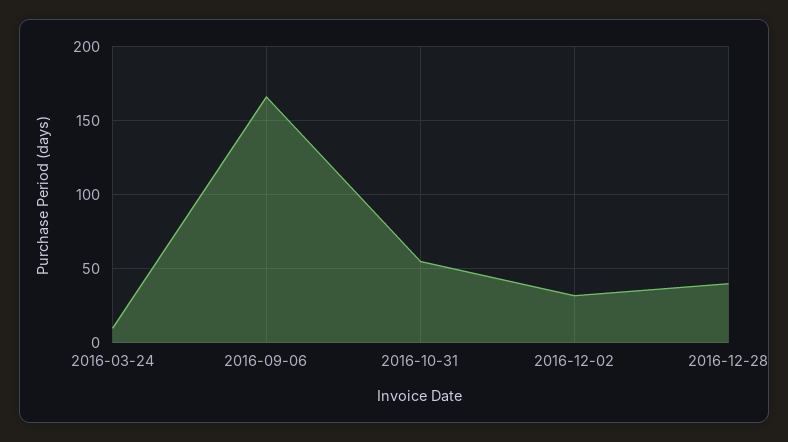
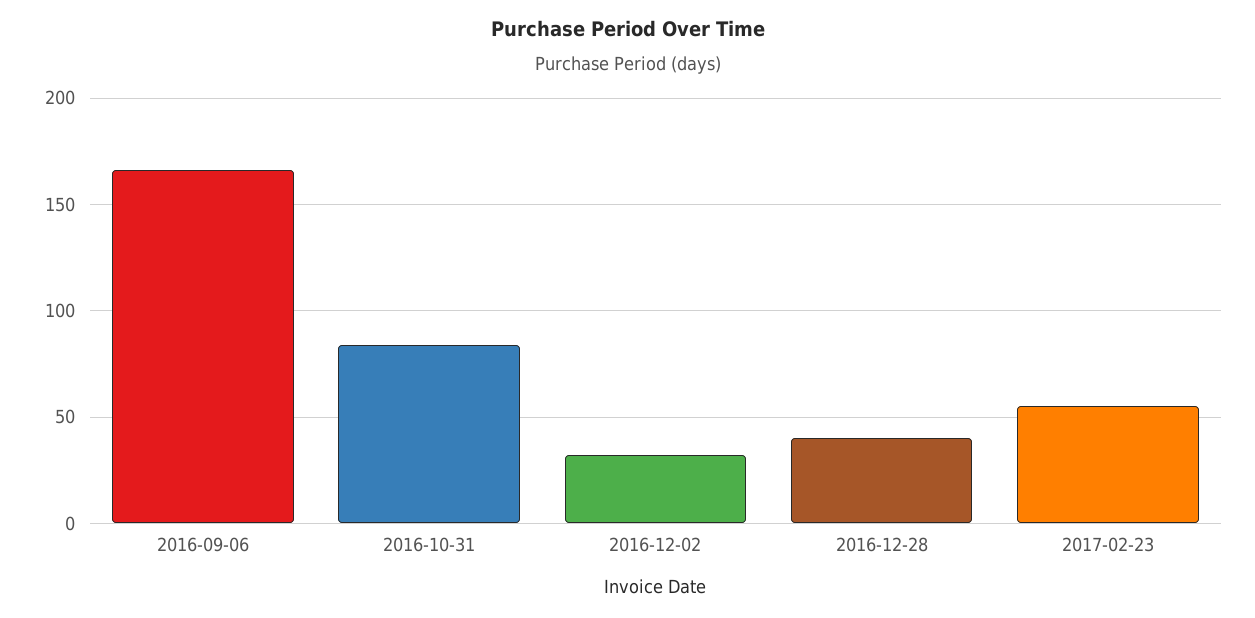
2016-03-24: 10 -> none
2016-10-31: 55 -> 85
2017-02-23: none -> 55

